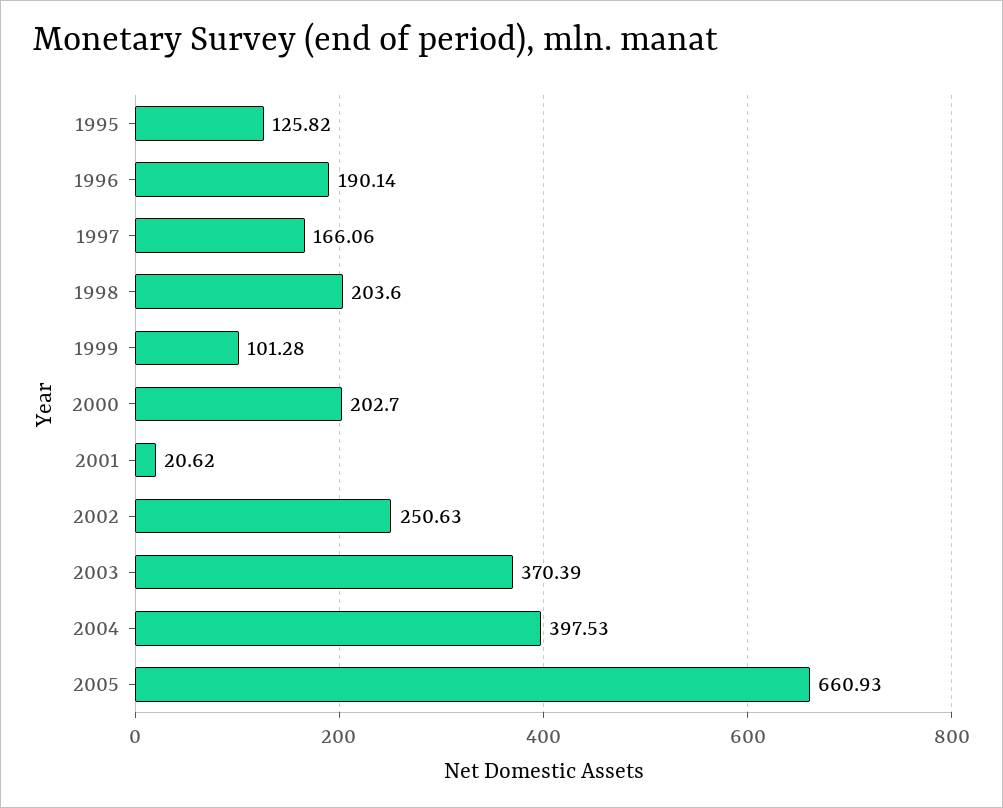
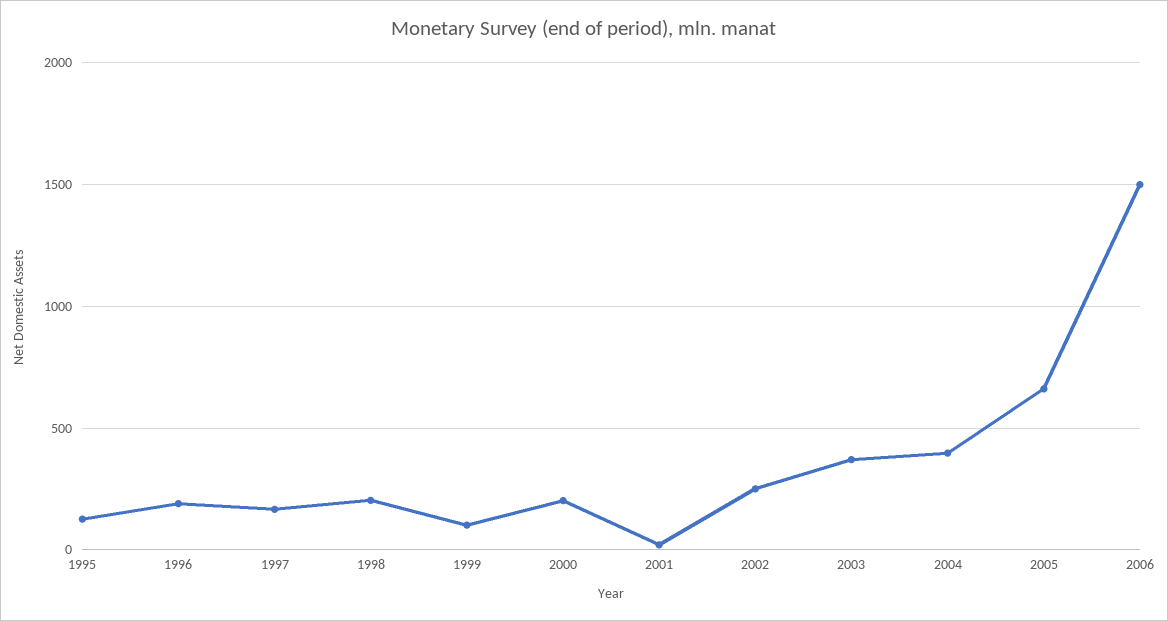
2006: none -> 1500

